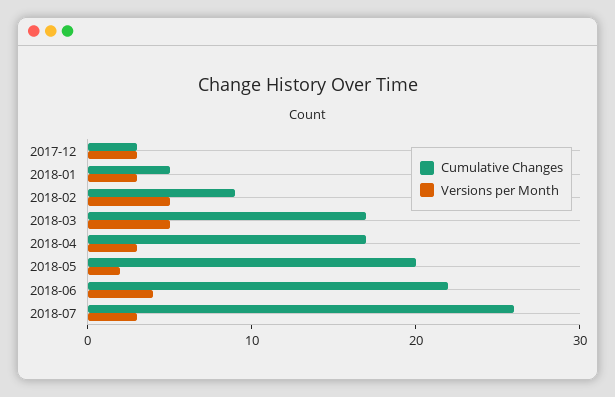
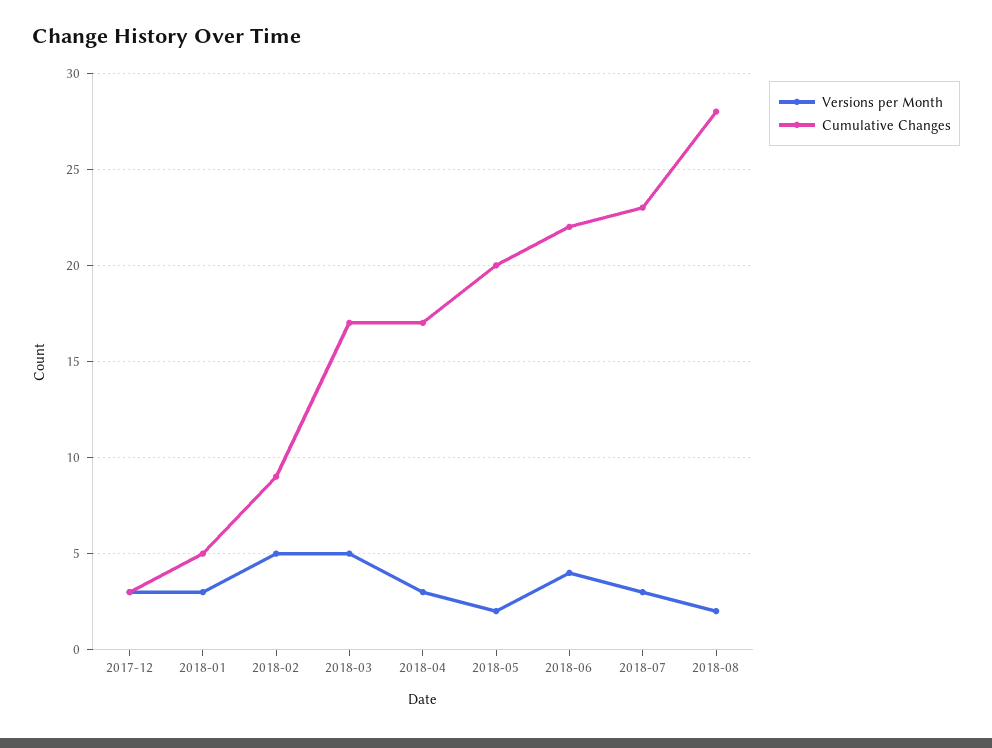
Cumulative Changes, 2018-07: 26 -> 23
Versions per Month, 2018-08: none -> 2
Cumulative Changes, 2018-08: none -> 28

